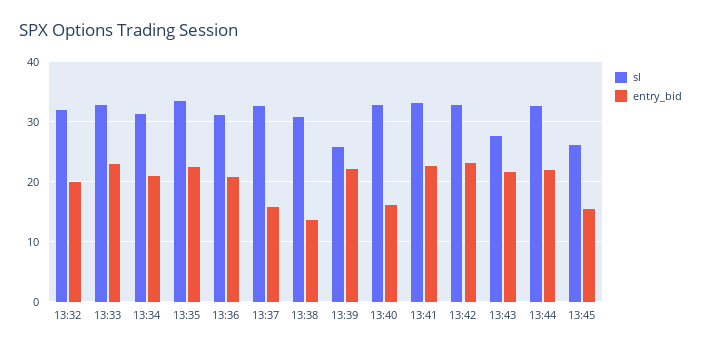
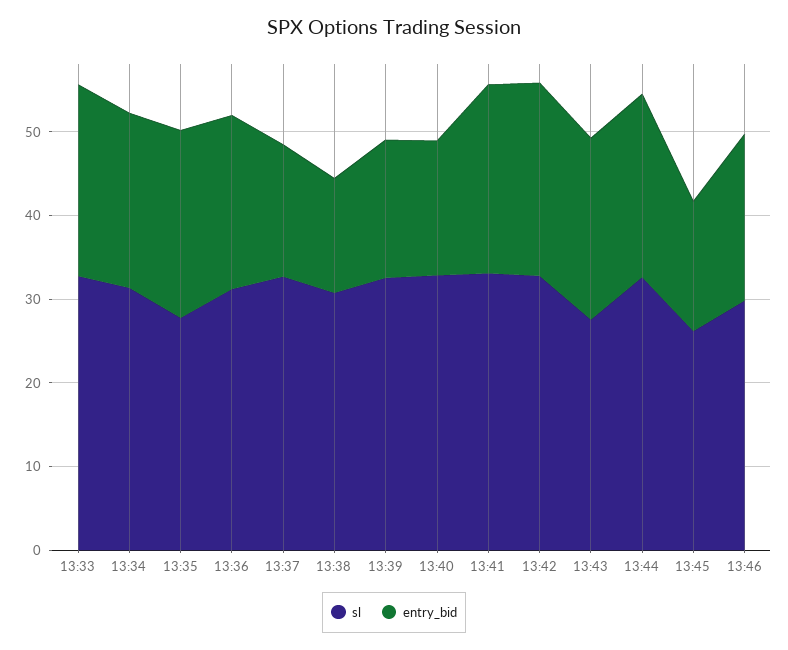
sl, 13:32: 32 -> none
entry_bid, 13:32: 20 -> none
sl, 13:35: 34 -> 28
sl, 13:39: 26 -> 32
entry_bid, 13:39: 22 -> 16
sl, 13:46: none -> 30
entry_bid, 13:46: none -> 20

